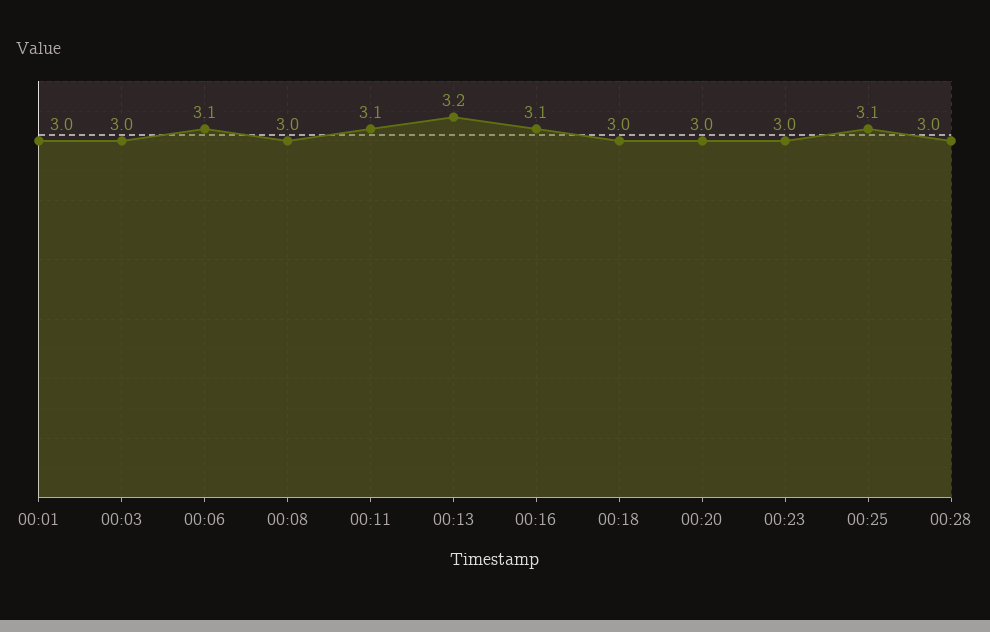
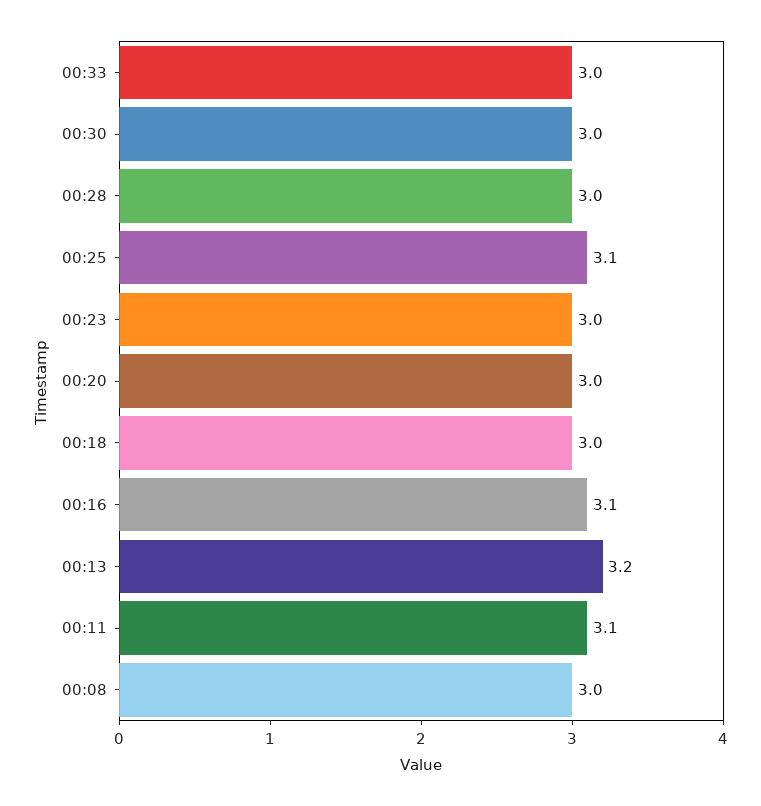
00:01: 3 -> none
00:03: 3 -> none
00:06: 3.1 -> none
00:33: none -> 3
00:30: none -> 3

